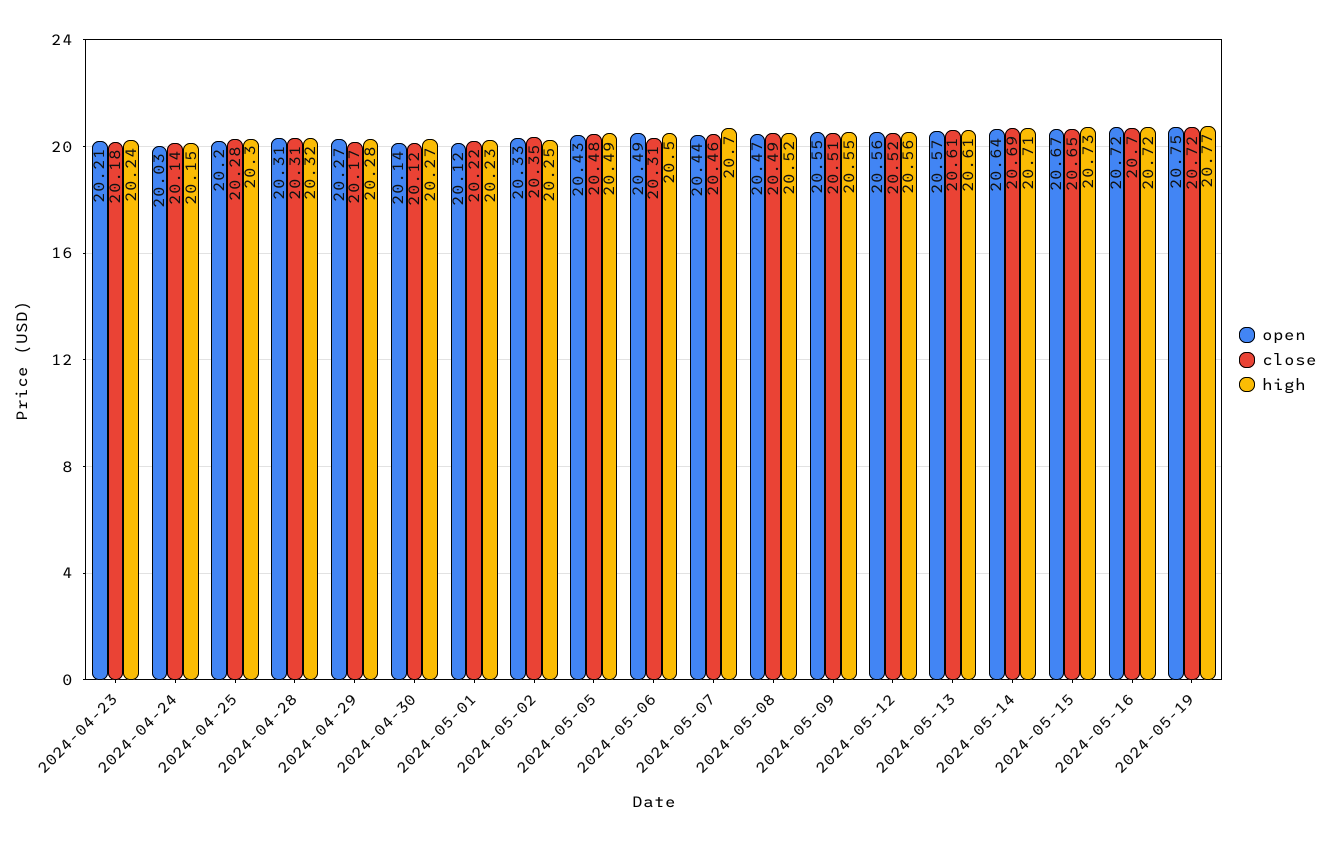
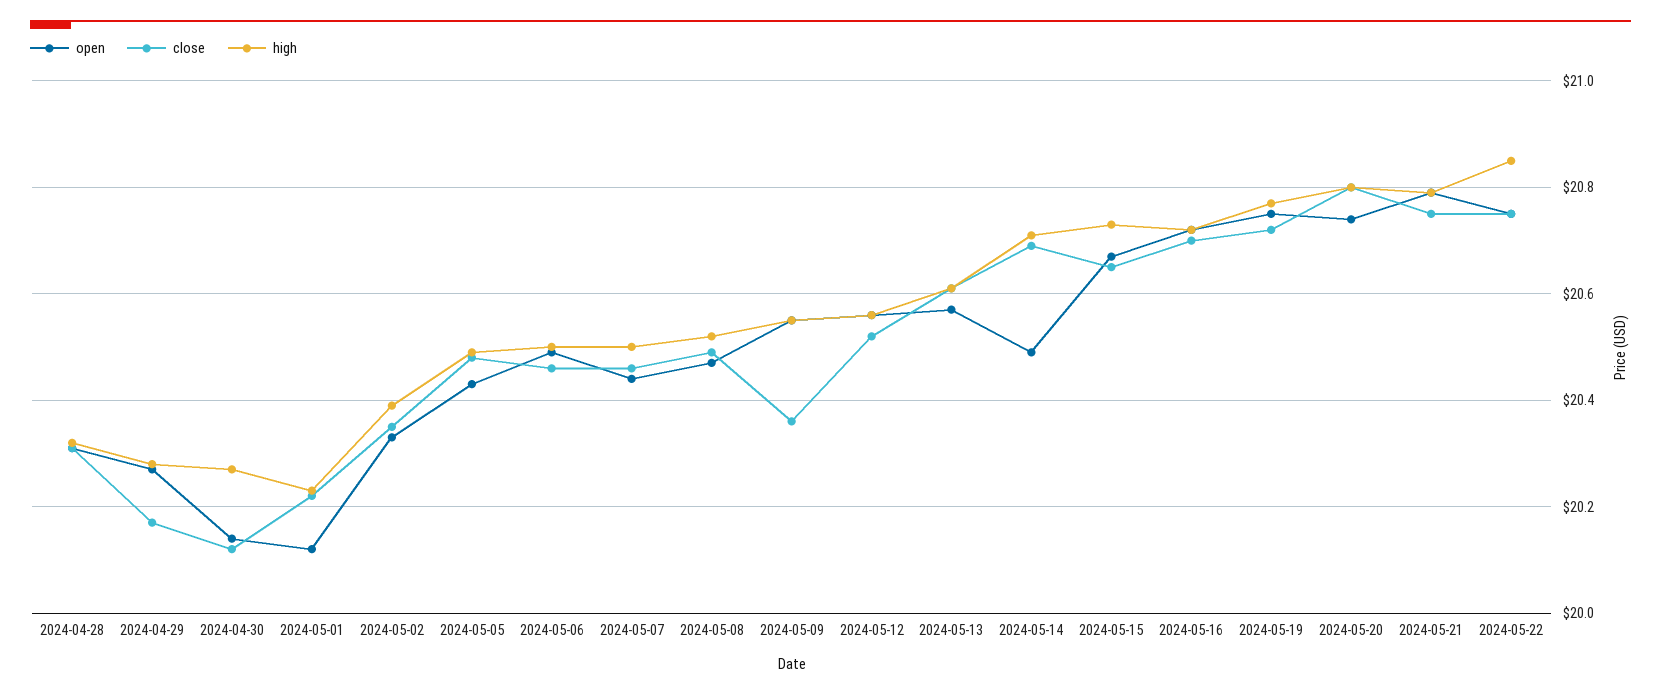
open, 2024-04-23: 20.21 -> none
close, 2024-04-23: 20.18 -> none
high, 2024-04-23: 20.24 -> none
open, 2024-04-24: 20.03 -> none
close, 2024-04-24: 20.14 -> none
high, 2024-04-24: 20.15 -> none
open, 2024-04-25: 20.2 -> none
close, 2024-04-25: 20.28 -> none
high, 2024-04-25: 20.3 -> none
high, 2024-05-02: 20.25 -> 20.4
close, 2024-05-06: 20.31 -> 20.45
high, 2024-05-07: 20.7 -> 20.5
close, 2024-05-09: 20.51 -> 20.35
open, 2024-05-14: 20.64 -> 20.5
open, 2024-05-20: none -> 20.75
close, 2024-05-20: none -> 20.8
high, 2024-05-20: none -> 20.8
open, 2024-05-21: none -> 20.8
close, 2024-05-21: none -> 20.75
high, 2024-05-21: none -> 20.8
open, 2024-05-22: none -> 20.75
close, 2024-05-22: none -> 20.75
high, 2024-05-22: none -> 20.85

